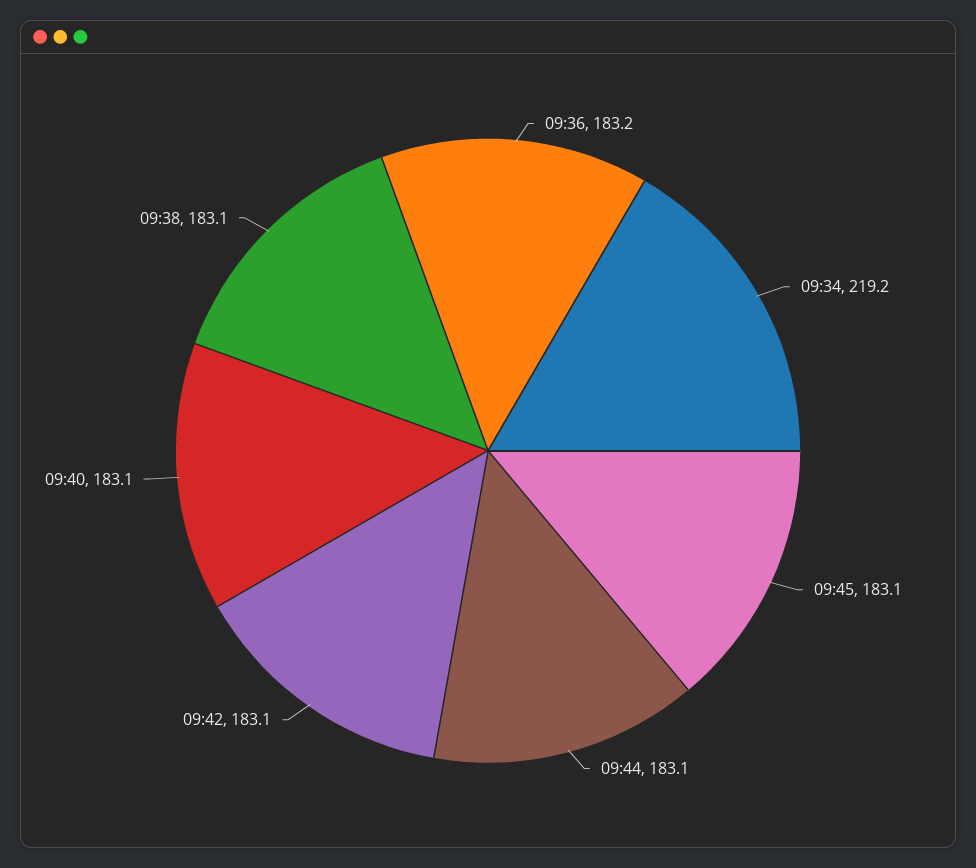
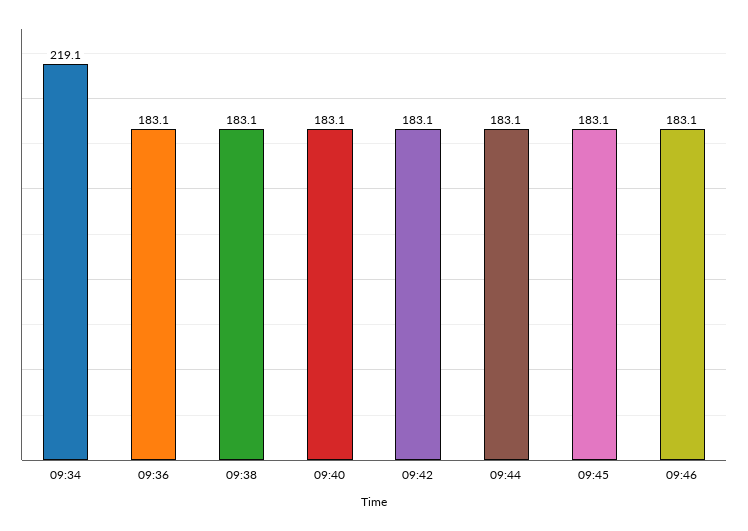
09:36: 183.2 -> 183.1
09:34: 219.2 -> 219.1
09:46: none -> 183.1

